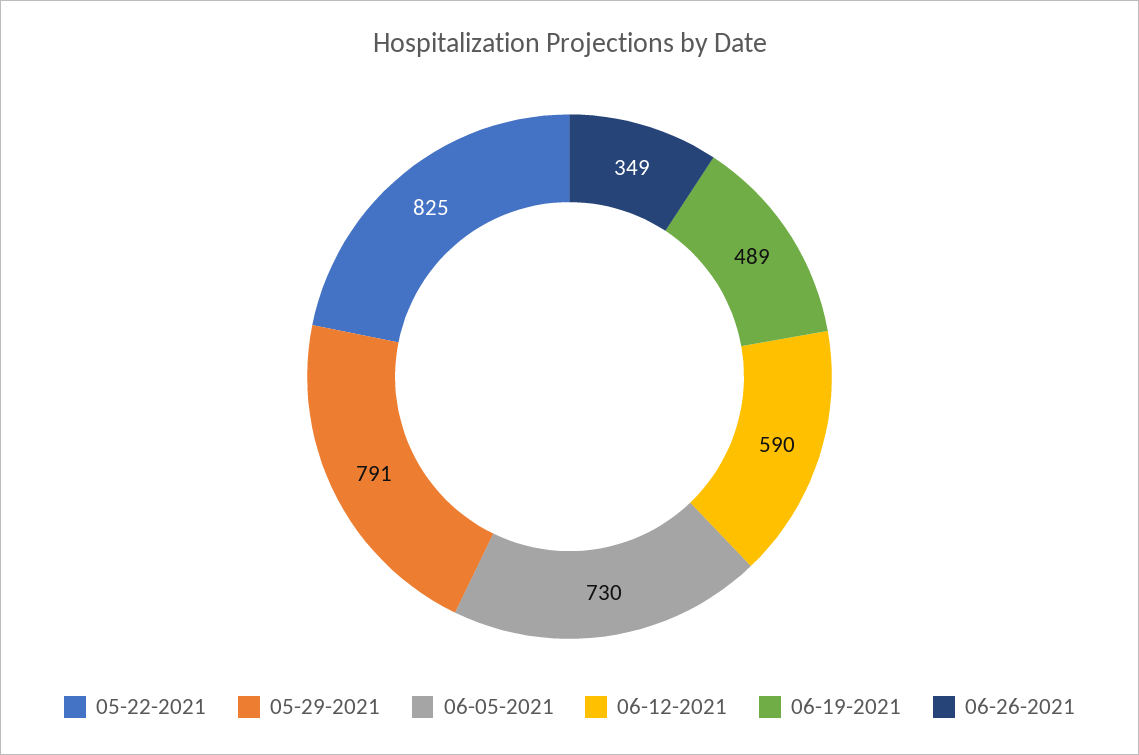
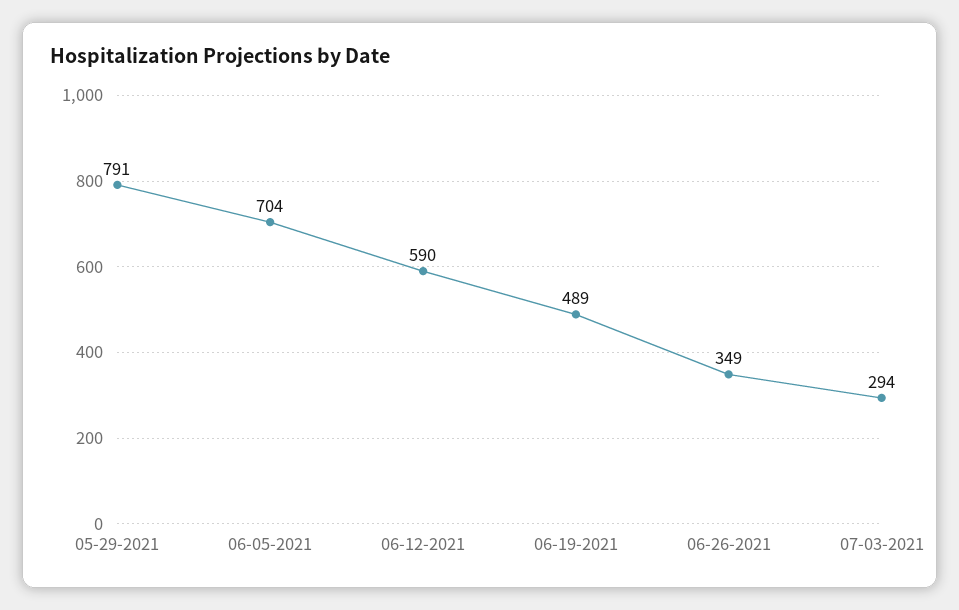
05-22-2021: 825 -> none
06-05-2021: 730 -> 704
07-03-2021: none -> 294

